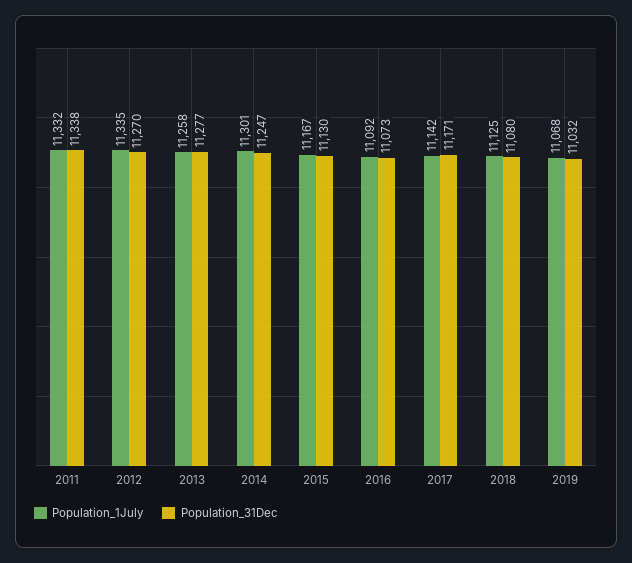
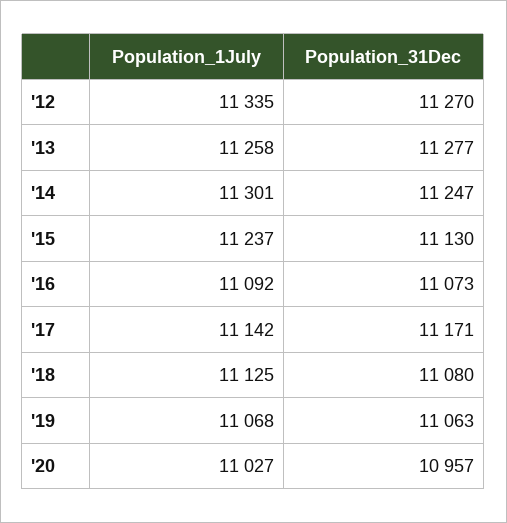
Population_1July, 2011: 11332 -> none
Population_31Dec, 2011: 11338 -> none
Population_1July, 2015: 11167 -> 11237
Population_31Dec, 2019: 11032 -> 11063
Population_1July, '20: none -> 11027
Population_31Dec, '20: none -> 10957

